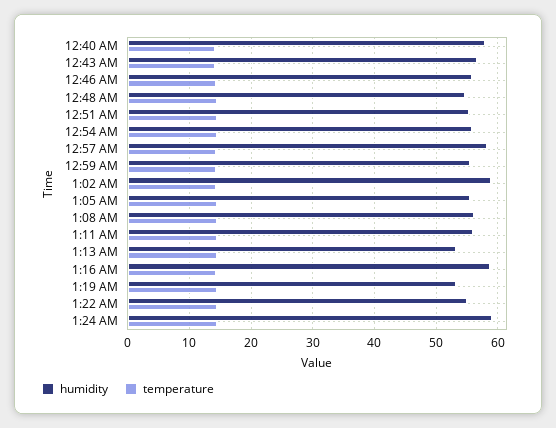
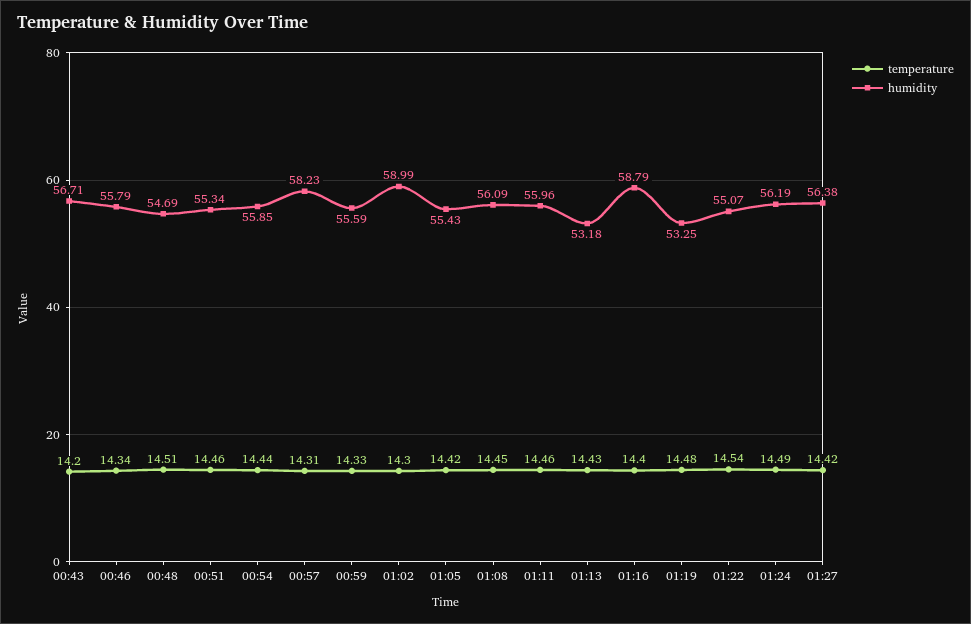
humidity, 12:40 AM: 58 -> none
temperature, 12:40 AM: 14 -> none
humidity, 1:24 AM: 59 -> 56.19
temperature, 01:27: none -> 14.42
humidity, 01:27: none -> 56.38

